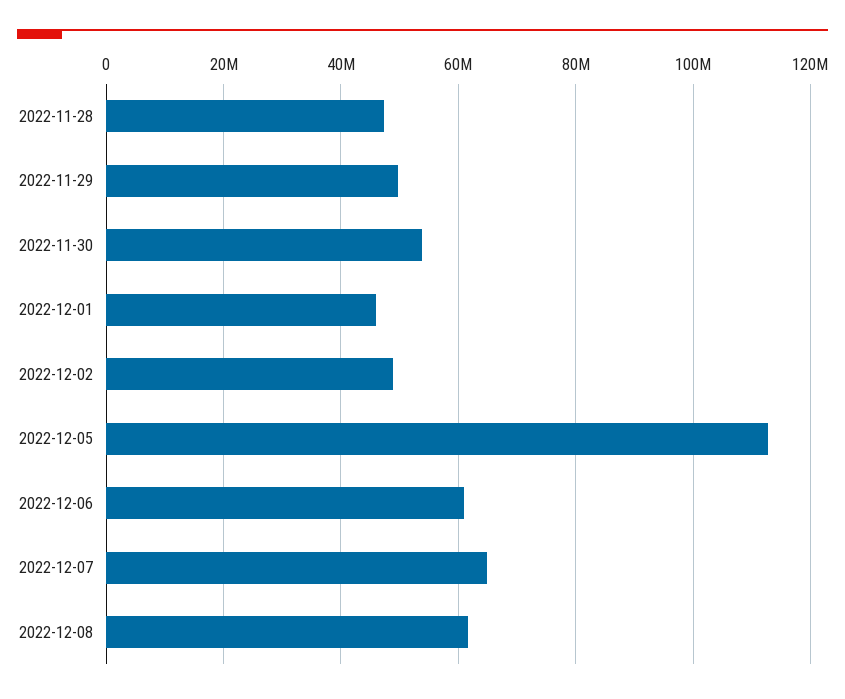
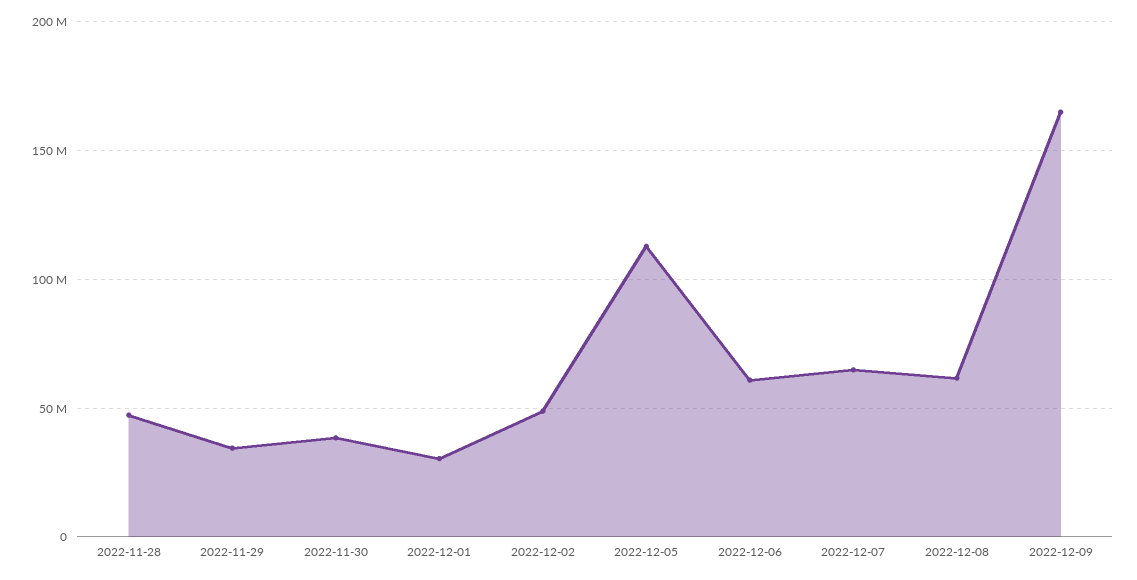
2022-11-29: 50000000 -> 35000000
2022-11-30: 54000000 -> 40000000
2022-12-01: 46000000 -> 30000000
2022-12-09: none -> 165000000

